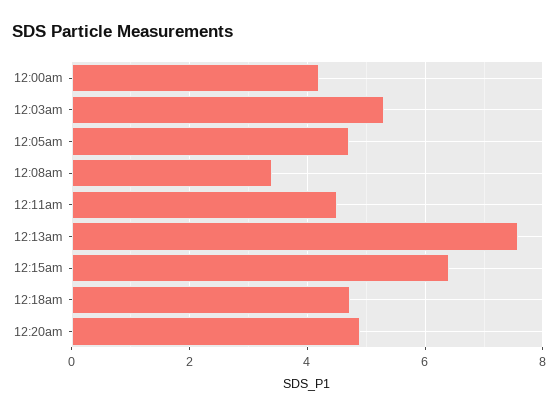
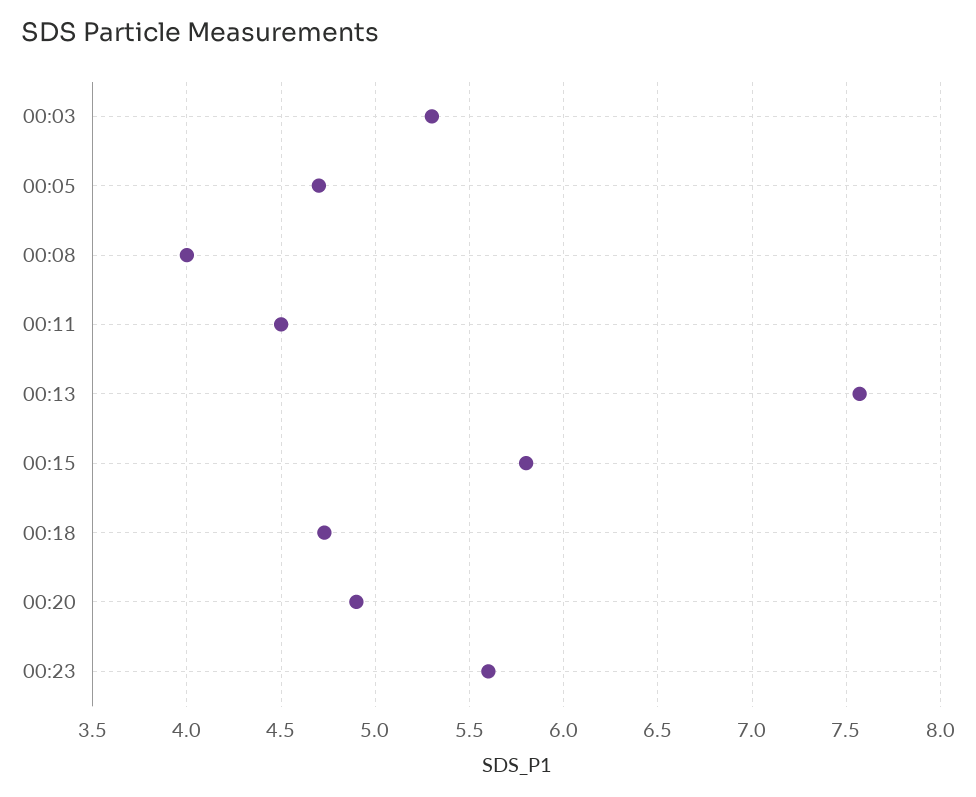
12:00am: 4.2 -> none
12:08am: 3.4 -> 4
12:15am: 6.4 -> 5.8
00:23: none -> 5.6

